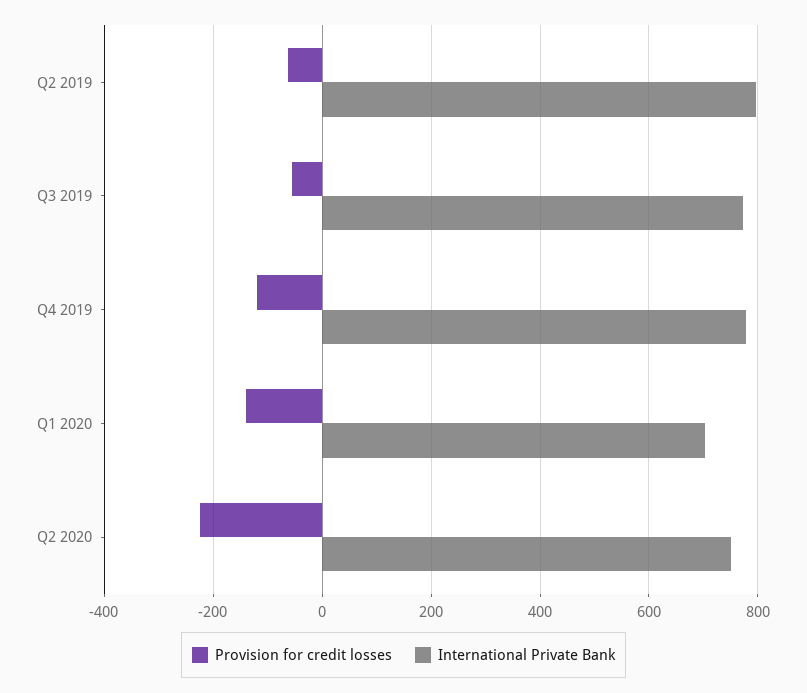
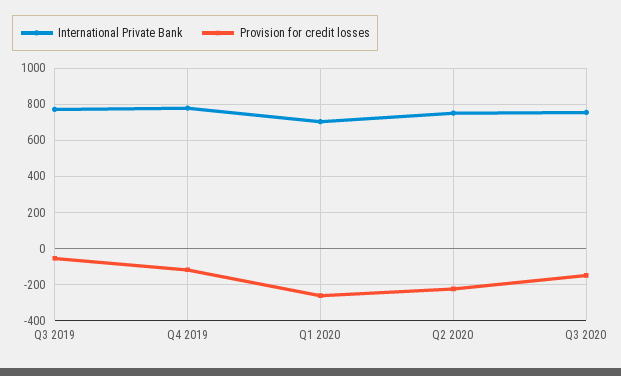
Provision for credit losses, Q2 2019: -60 -> none
International Private Bank, Q2 2019: 800 -> none
Provision for credit losses, Q1 2020: -140 -> -250
International Private Bank, Q3 2020: none -> 750
Provision for credit losses, Q3 2020: none -> -150

